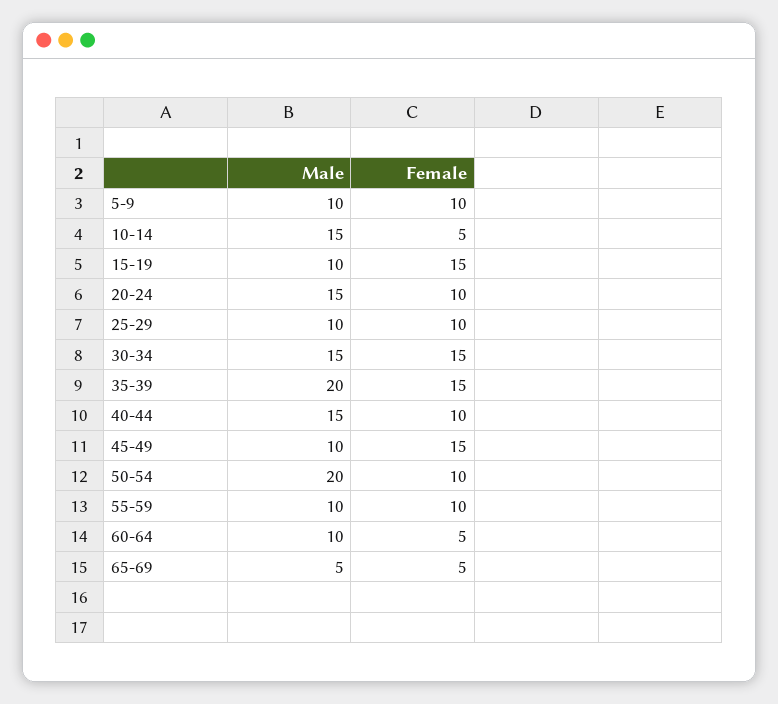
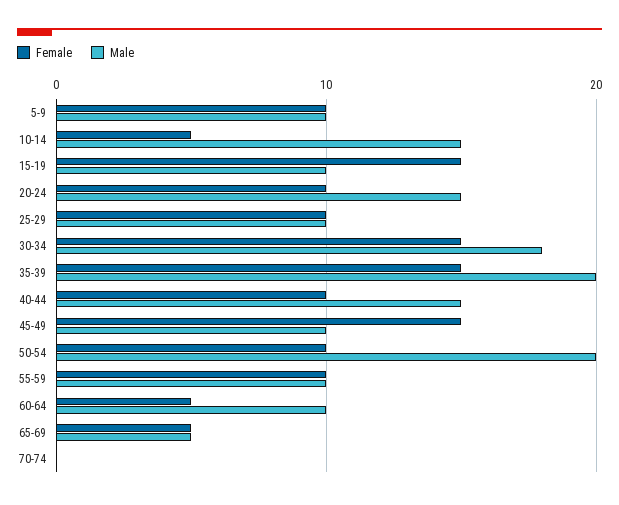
Male, 30-34: 15 -> 18
Female, 70-74: none -> 0
Male, 70-74: none -> 0

